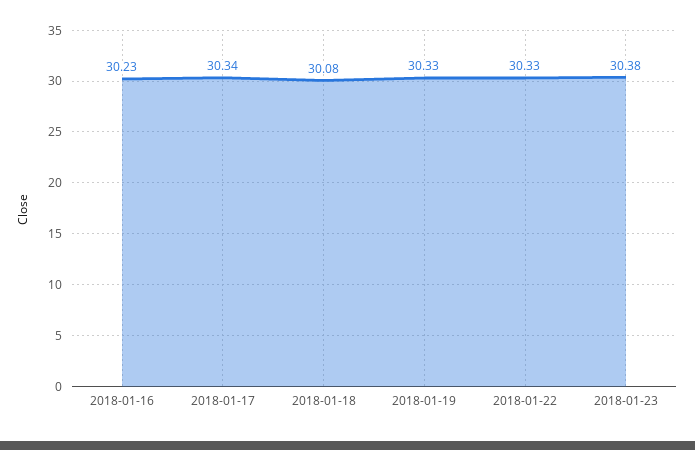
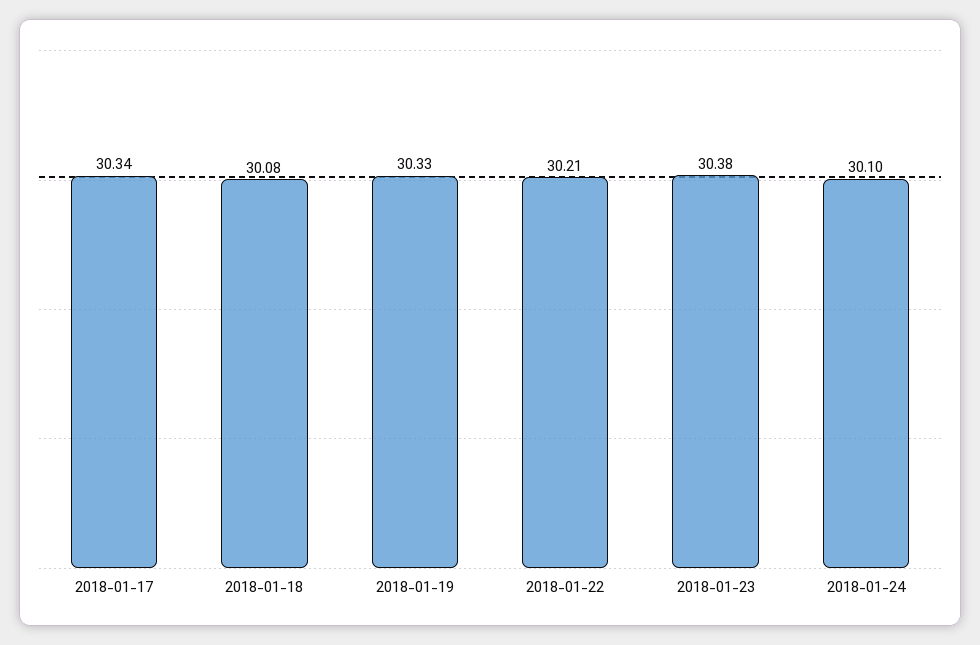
2018-01-16: 30.23 -> none
2018-01-22: 30.33 -> 30.21
2018-01-24: none -> 30.1

